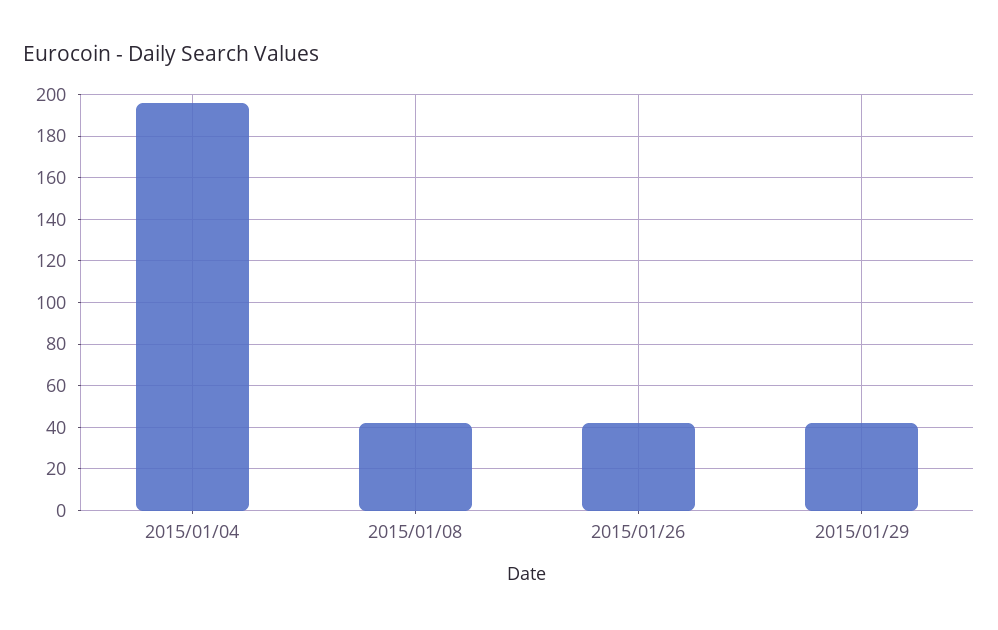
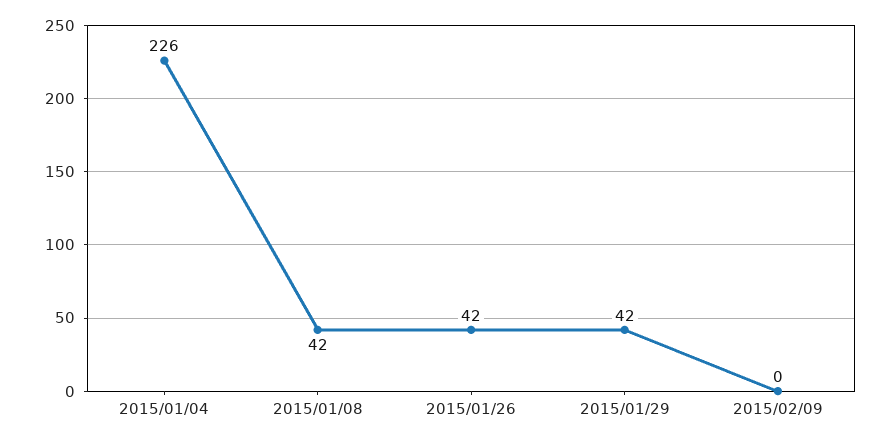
2015/01/04: 195 -> 226
2015/02/09: none -> 0

